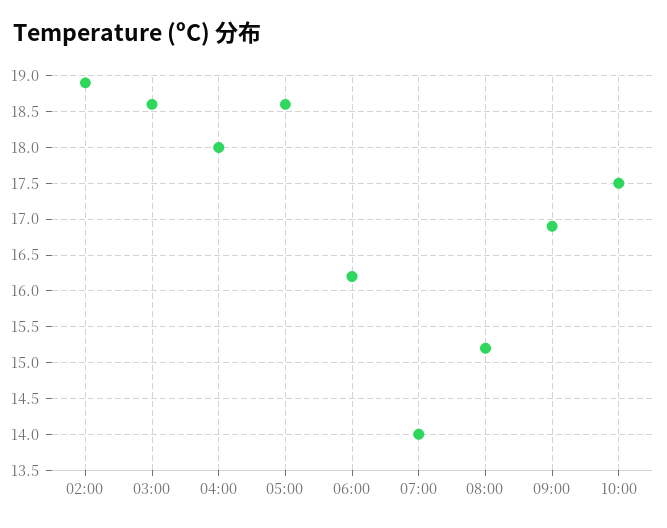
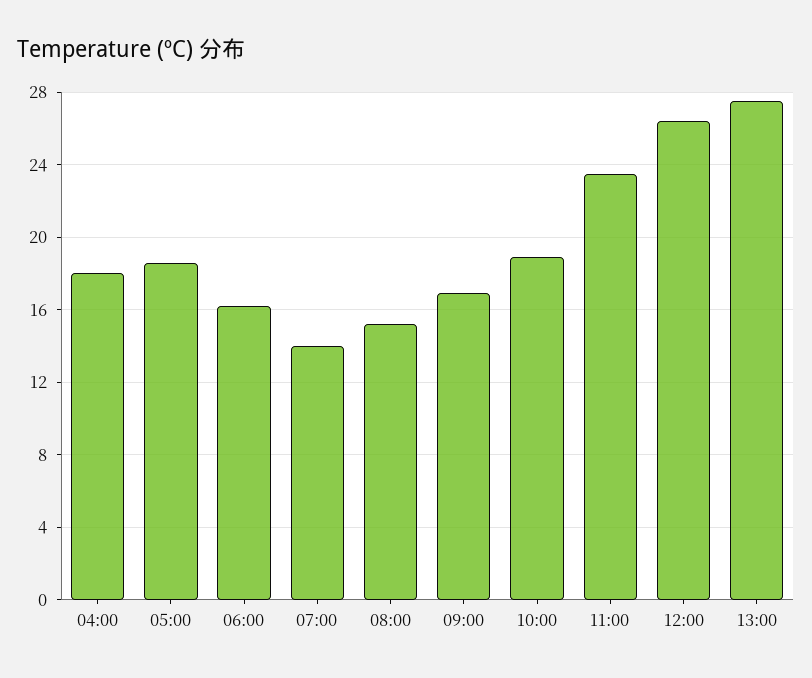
02:00: 18.9 -> none
03:00: 18.6 -> none
10:00: 17.5 -> 19
11:00: none -> 23.5
12:00: none -> 26.5
13:00: none -> 27.5

